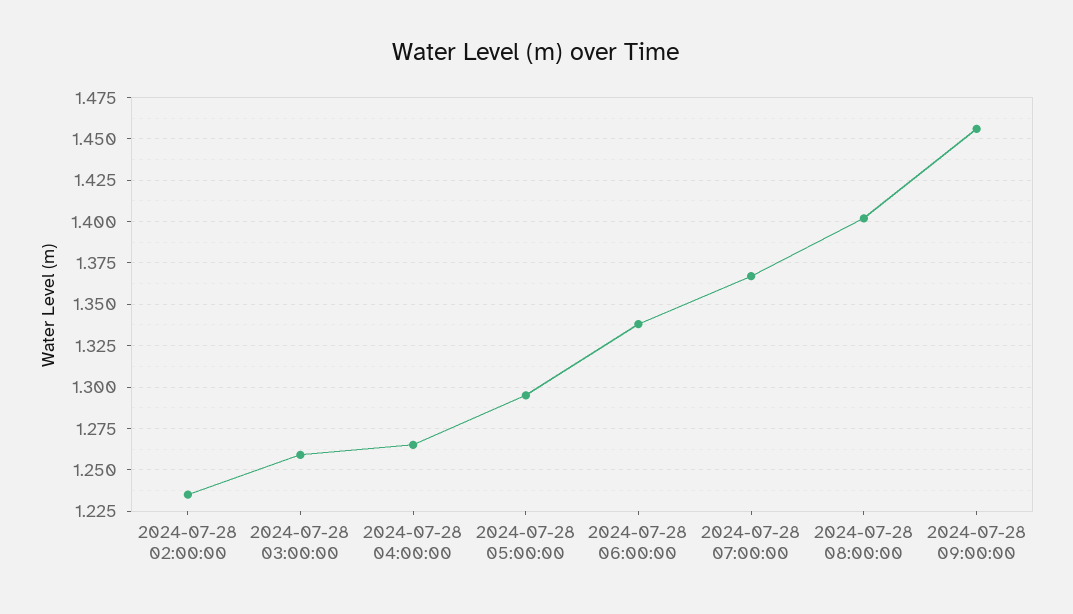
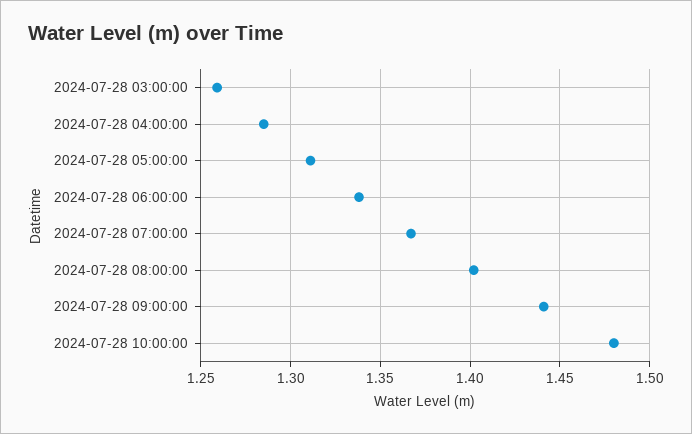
2024-07-28 02:00:00: 1.235 -> none
2024-07-28 04:00:00: 1.265 -> 1.285
2024-07-28 05:00:00: 1.295 -> 1.31
2024-07-28 09:00:00: 1.455 -> 1.44
2024-07-28 10:00:00: none -> 1.48

